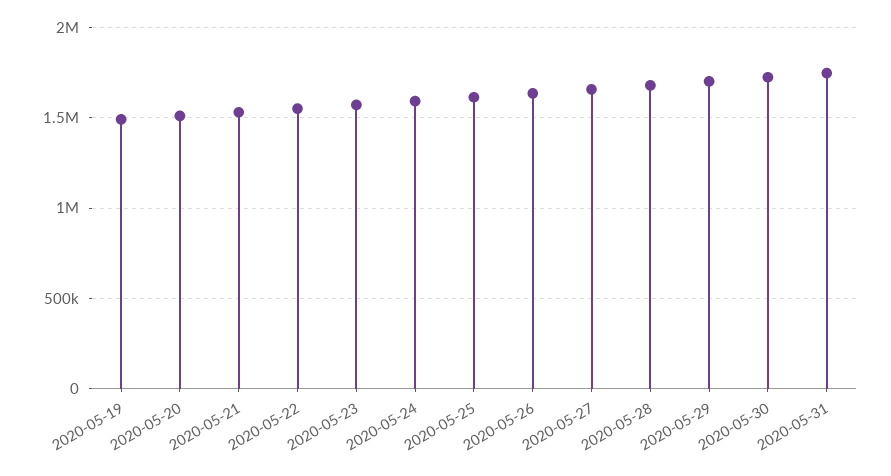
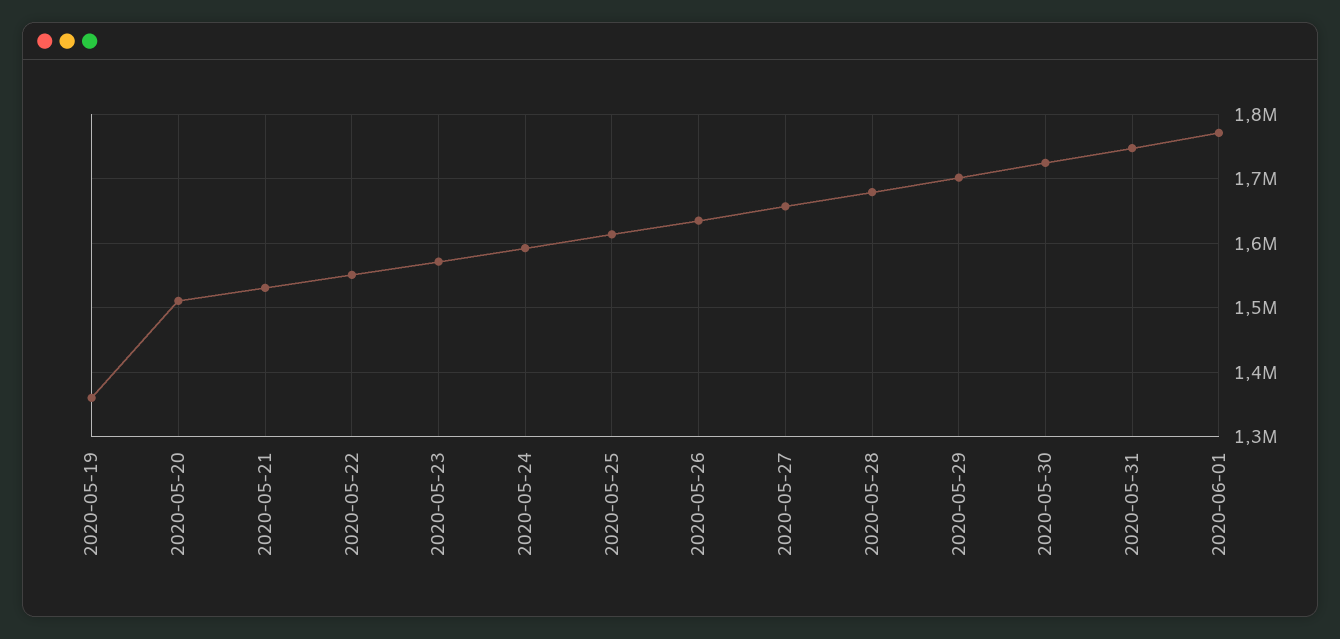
2020-05-19: 1500000 -> 1360000
2020-06-01: none -> 1770000

